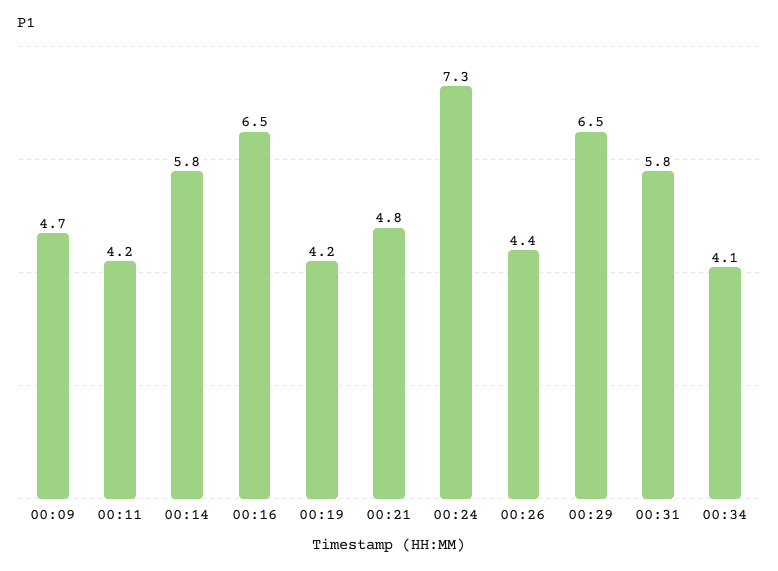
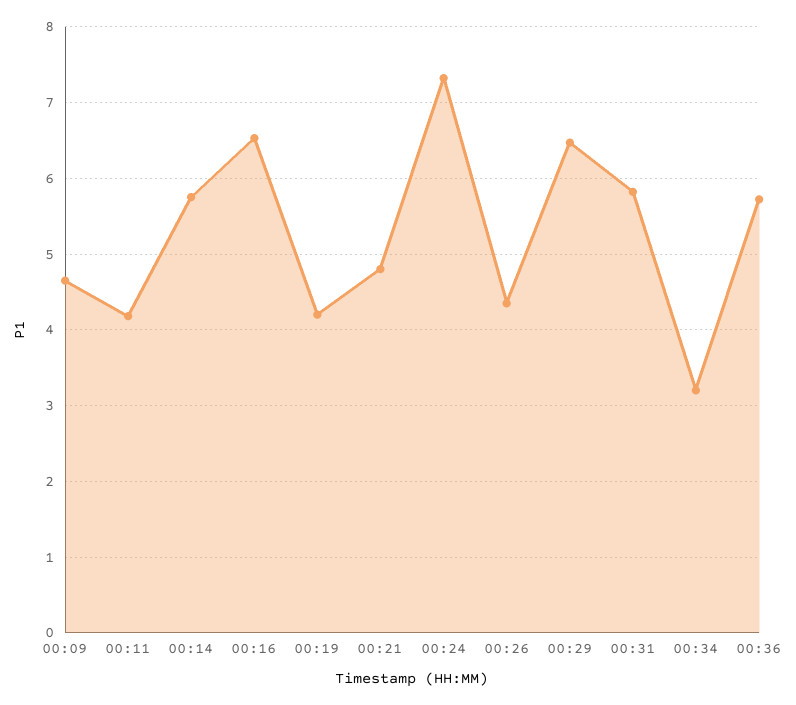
00:34: 4.1 -> 3.2
00:36: none -> 5.7

